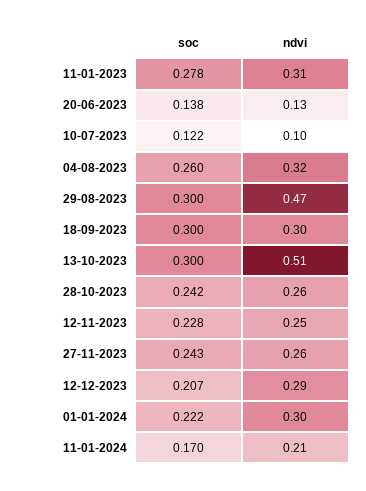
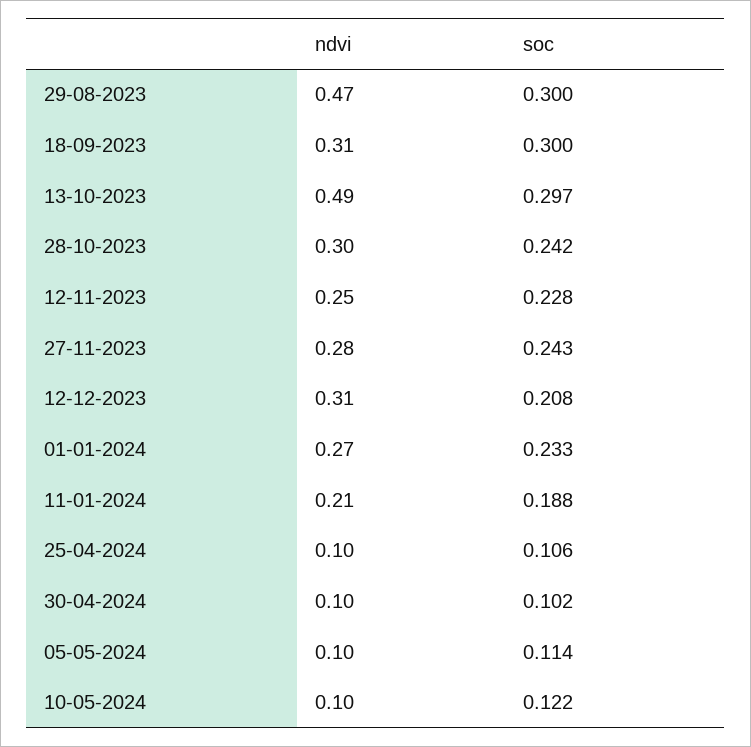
soc, 11-01-2023: 0.278 -> none
ndvi, 11-01-2023: 0.31 -> none
soc, 20-06-2023: 0.138 -> none
ndvi, 20-06-2023: 0.13 -> none
soc, 10-07-2023: 0.122 -> none
ndvi, 10-07-2023: 0.1 -> none
soc, 04-08-2023: 0.26 -> none
ndvi, 04-08-2023: 0.32 -> none
ndvi, 18-09-2023: 0.3 -> 0.31
soc, 13-10-2023: 0.3 -> 0.297
ndvi, 13-10-2023: 0.51 -> 0.49
ndvi, 28-10-2023: 0.26 -> 0.3
ndvi, 27-11-2023: 0.26 -> 0.28
soc, 12-12-2023: 0.207 -> 0.208
ndvi, 12-12-2023: 0.29 -> 0.31
soc, 01-01-2024: 0.222 -> 0.233
ndvi, 01-01-2024: 0.3 -> 0.27
soc, 11-01-2024: 0.17 -> 0.188
ndvi, 25-04-2024: none -> 0.1
soc, 25-04-2024: none -> 0.106
ndvi, 30-04-2024: none -> 0.1
soc, 30-04-2024: none -> 0.102
ndvi, 05-05-2024: none -> 0.1
soc, 05-05-2024: none -> 0.114
ndvi, 10-05-2024: none -> 0.1
soc, 10-05-2024: none -> 0.122

